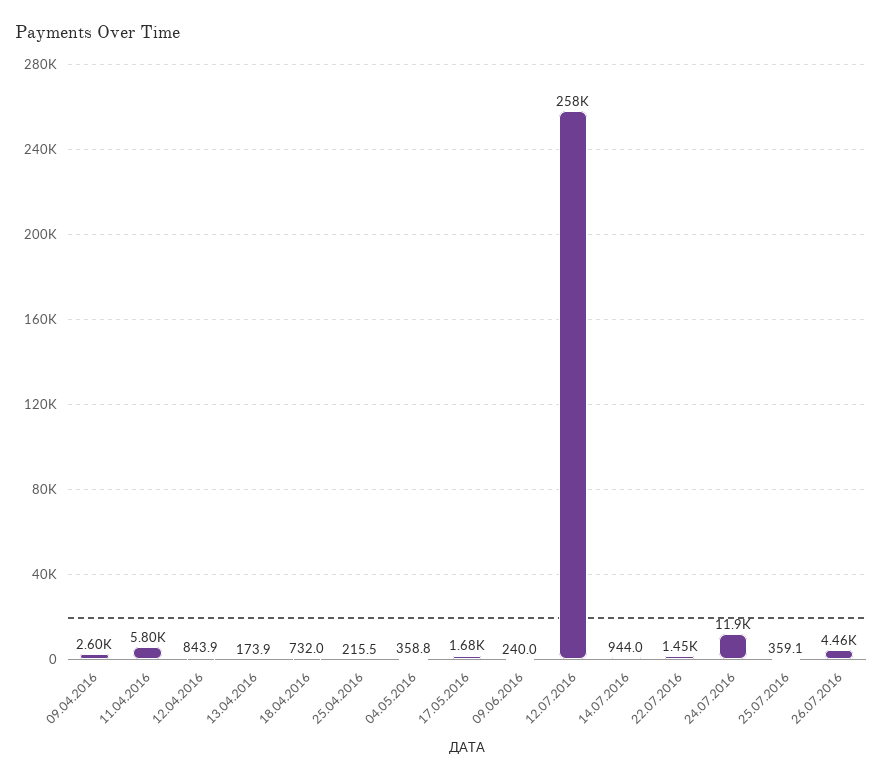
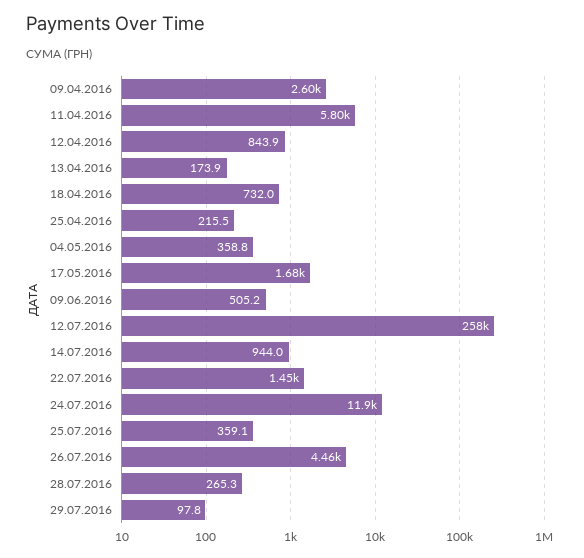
09.06.2016: 240 -> 505.2
28.07.2016: none -> 265.3
29.07.2016: none -> 97.8

